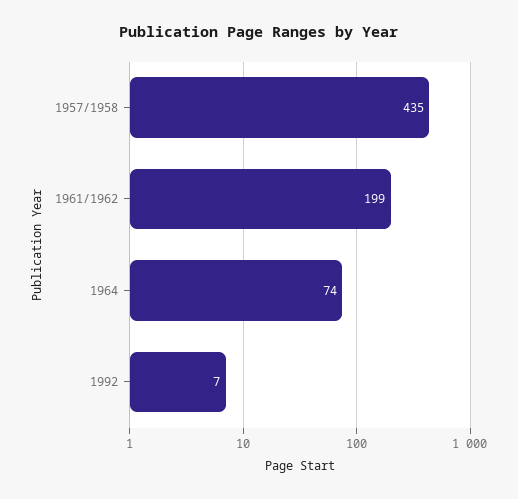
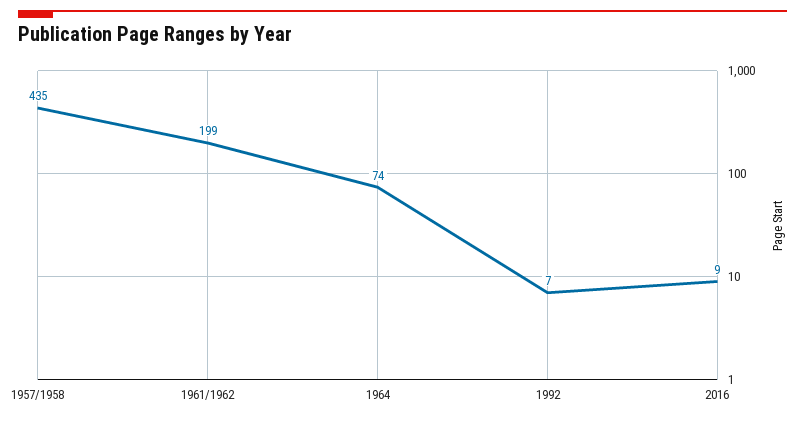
2016: none -> 9

